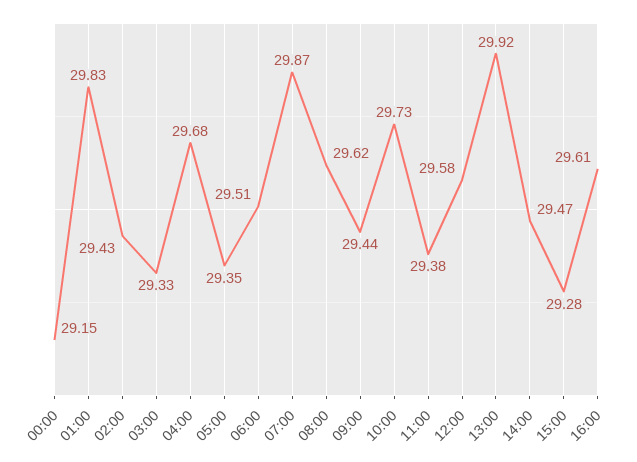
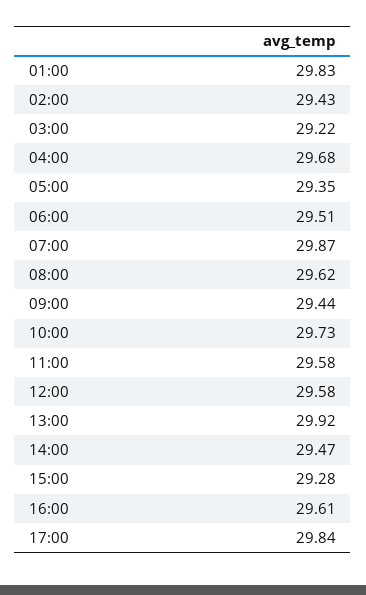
00:00: 29.15 -> none
03:00: 29.33 -> 29.22
11:00: 29.38 -> 29.58
17:00: none -> 29.84

